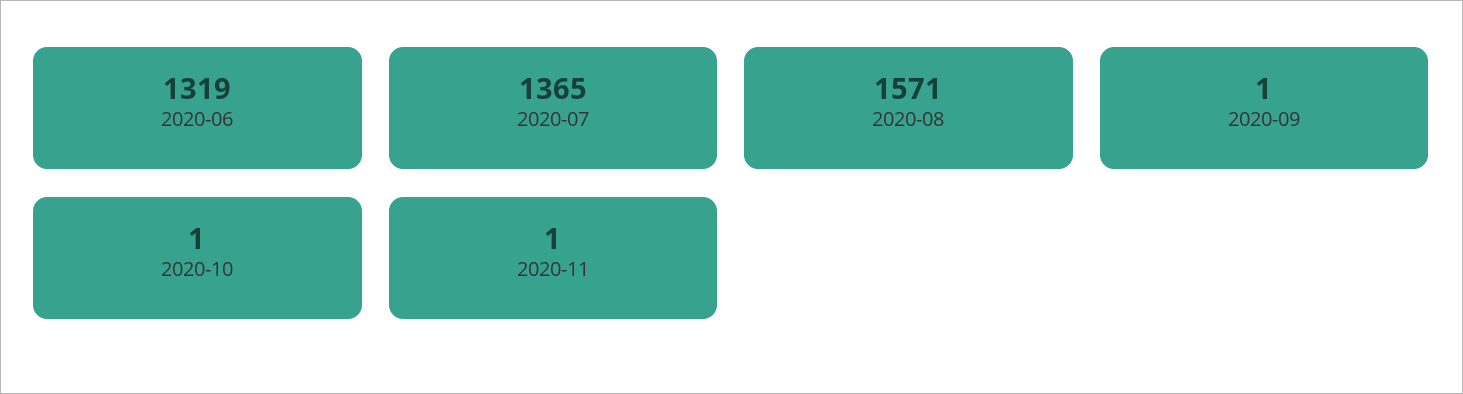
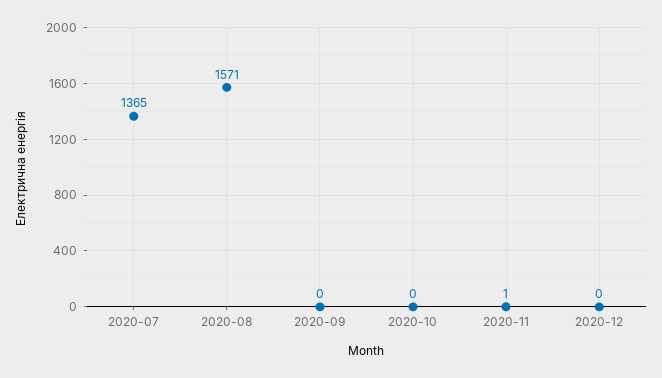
2020-06: 1319 -> none
2020-09: 1 -> 0
2020-10: 1 -> 0
2020-12: none -> 0

